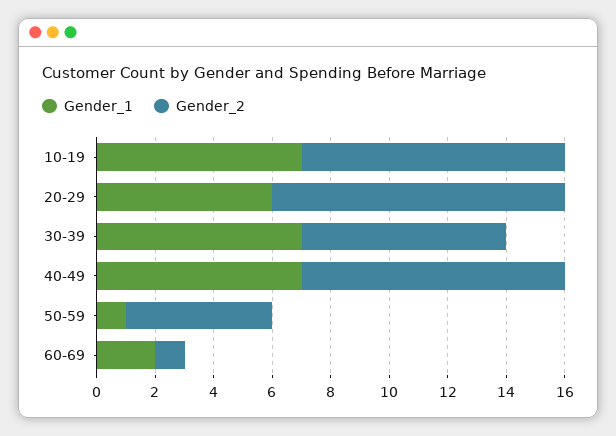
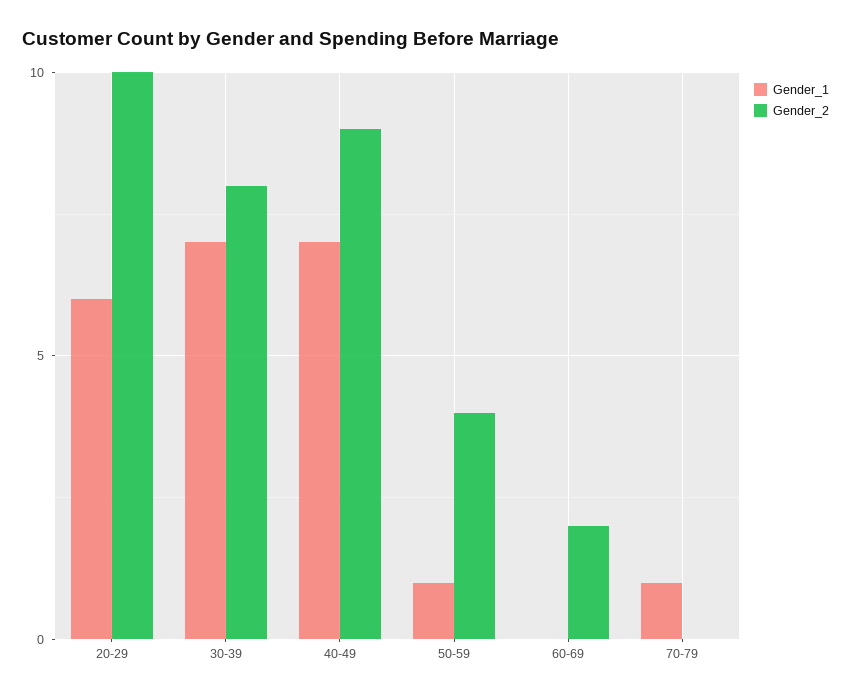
Gender_1, 10-19: 7 -> none
Gender_2, 10-19: 9 -> none
Gender_2, 30-39: 7 -> 8
Gender_2, 50-59: 5 -> 4
Gender_1, 60-69: 2 -> 0
Gender_2, 60-69: 1 -> 2
Gender_1, 70-79: none -> 1
Gender_2, 70-79: none -> 0

